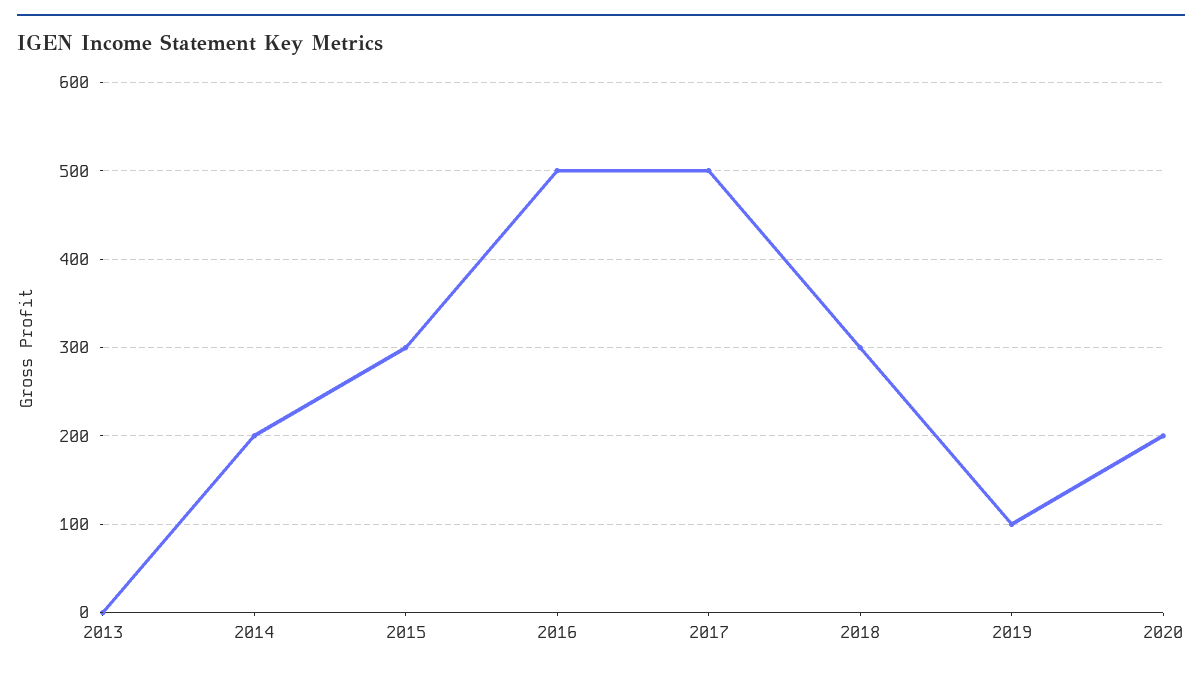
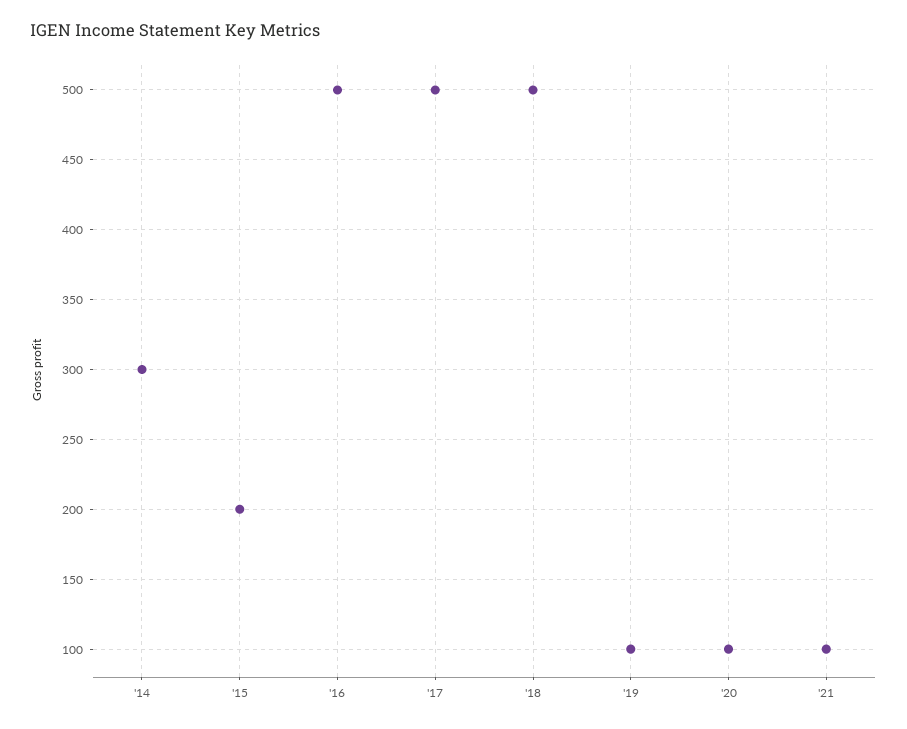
2013: 0 -> none
2014: 200 -> 300
2015: 300 -> 200
2018: 300 -> 500
2020: 200 -> 100
'21: none -> 100

